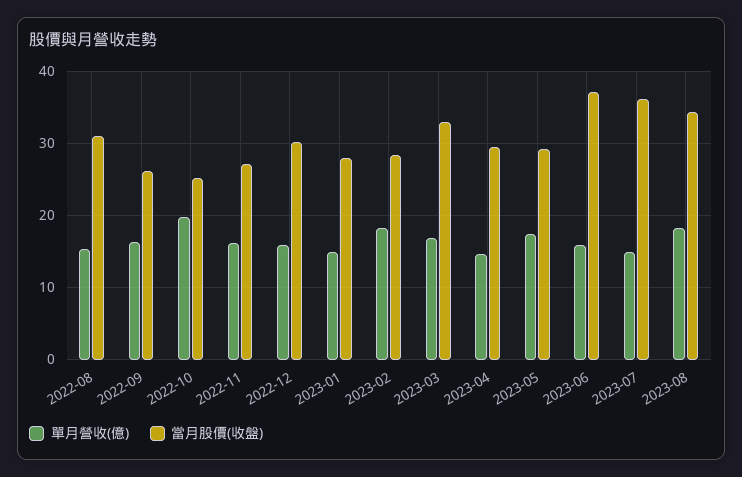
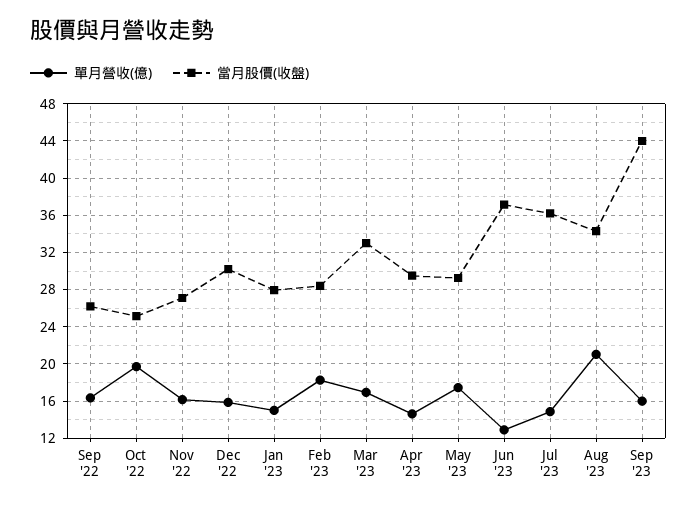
單月營收(億), 2022-08: 15 -> none
當月股價(收盤), 2022-08: 31 -> none
單月營收(億), 2023-06: 16 -> 13
單月營收(億), 2023-08: 18 -> 21
單月營收(億), Sep '23: none -> 16
當月股價(收盤), Sep '23: none -> 44

